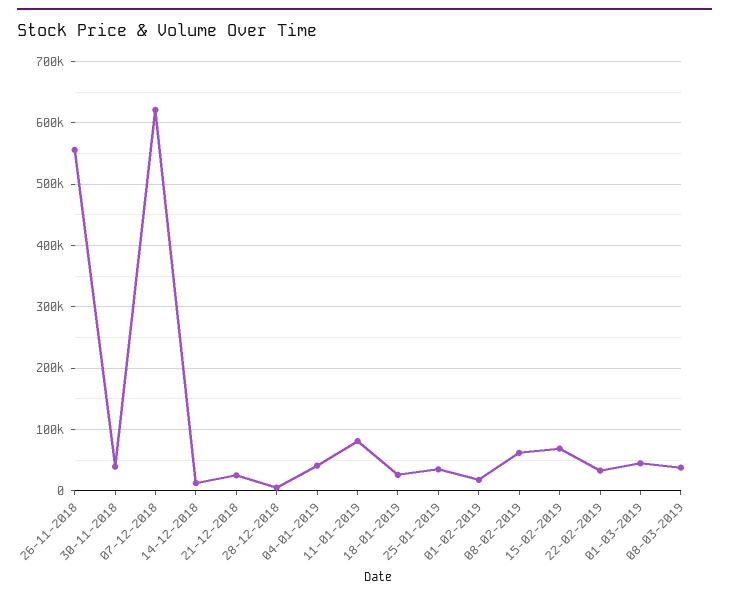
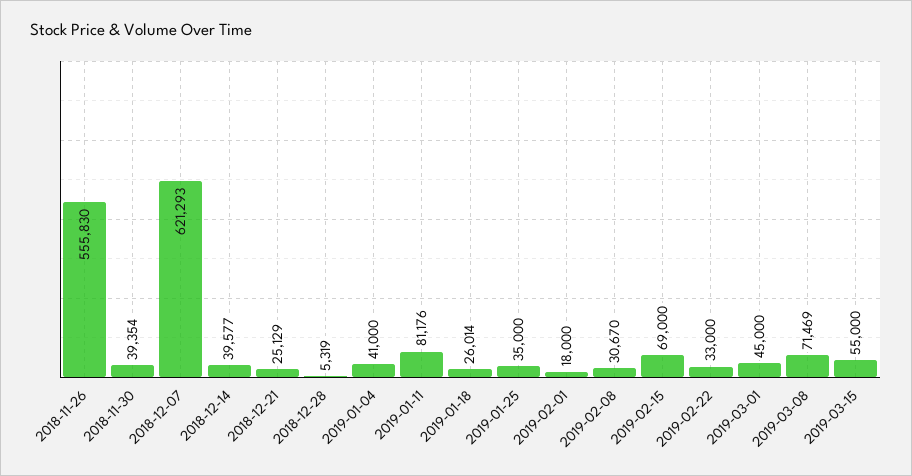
14-12-2018: 10000 -> 39577
08-02-2019: 60000 -> 30670
08-03-2019: 40000 -> 71469
2019-03-15: none -> 55000

